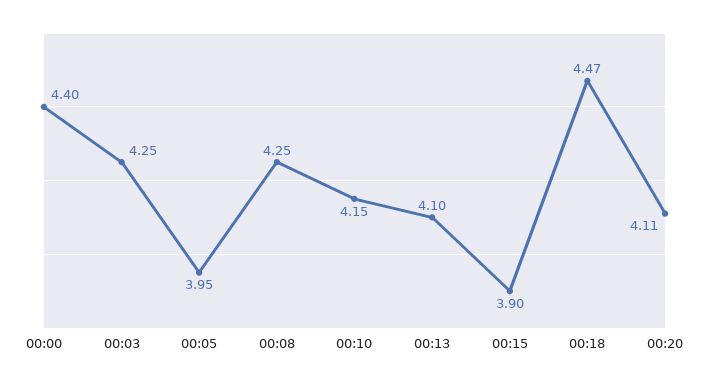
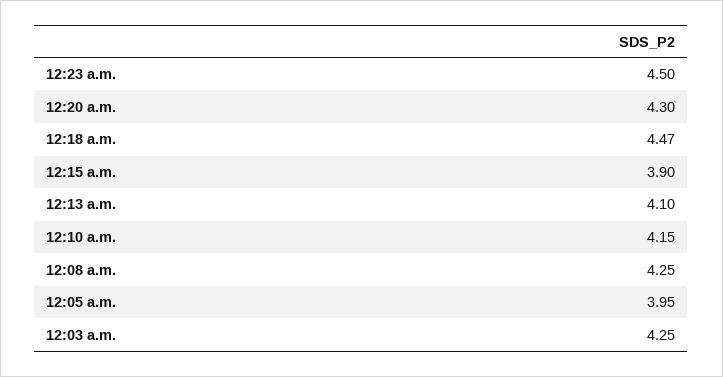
00:00: 4.4 -> none
00:20: 4.11 -> 4.3
12:23 a.m.: none -> 4.5

